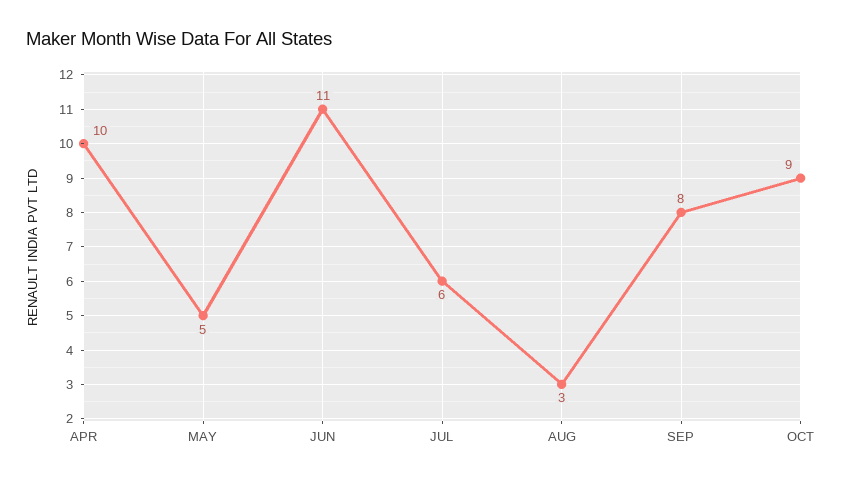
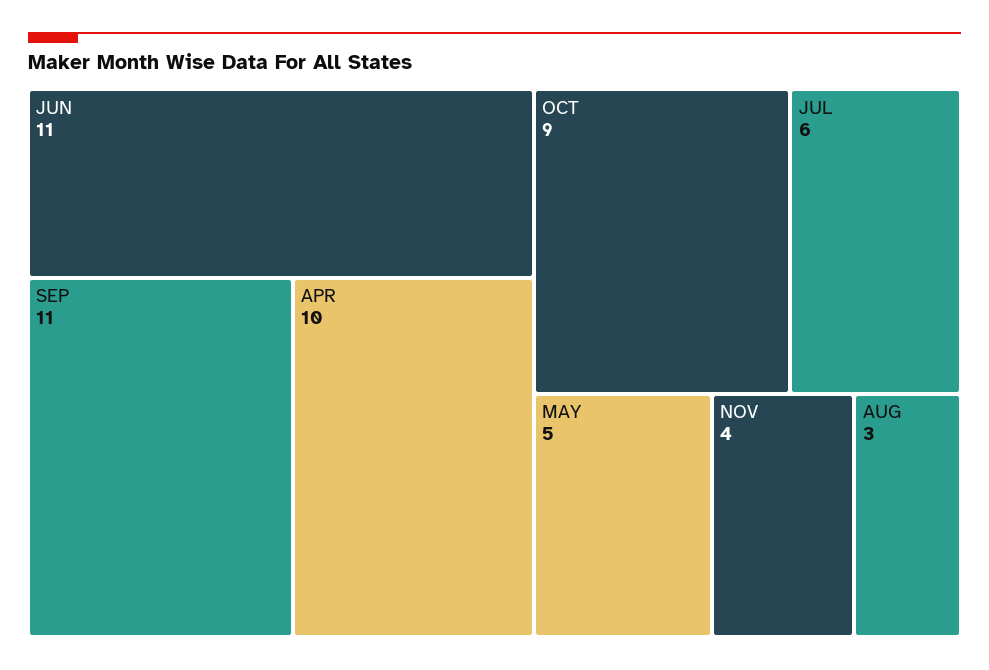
SEP: 8 -> 11
NOV: none -> 4

